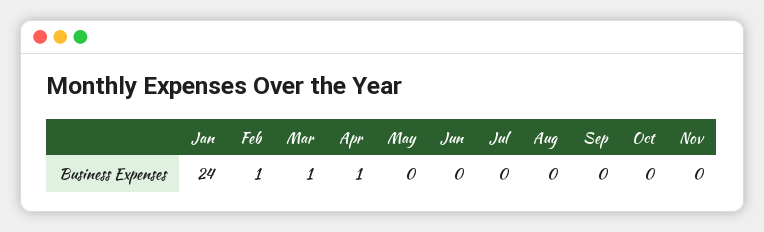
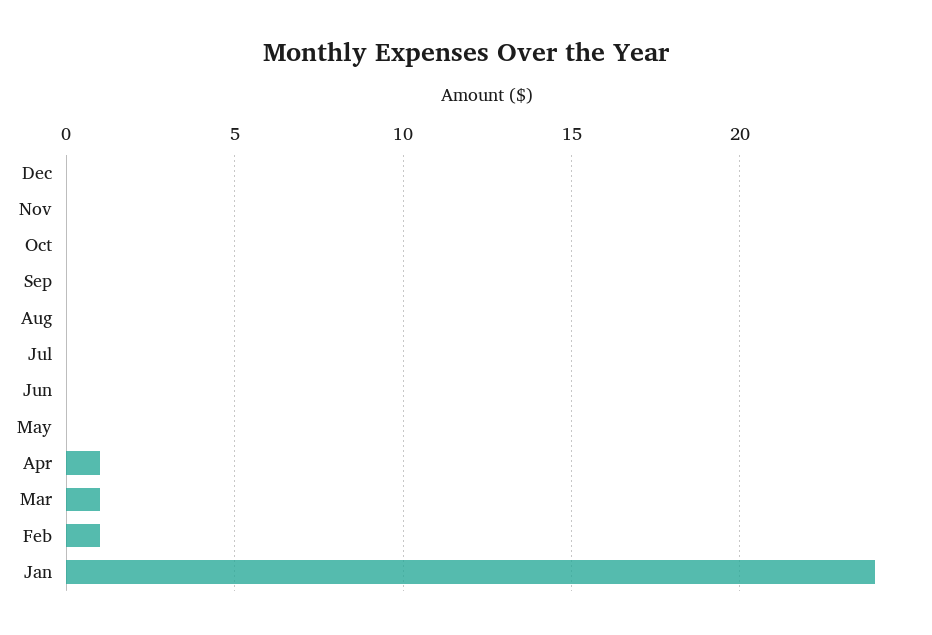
Dec: none -> 0

